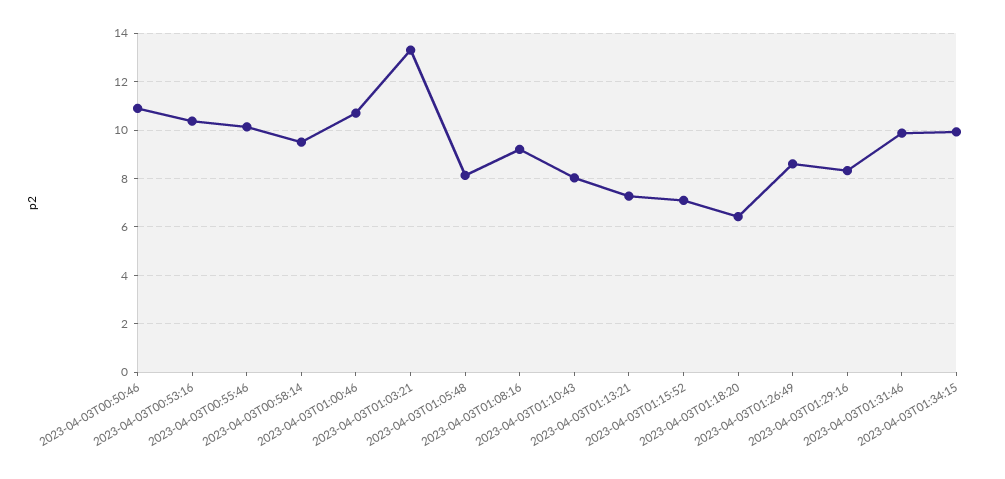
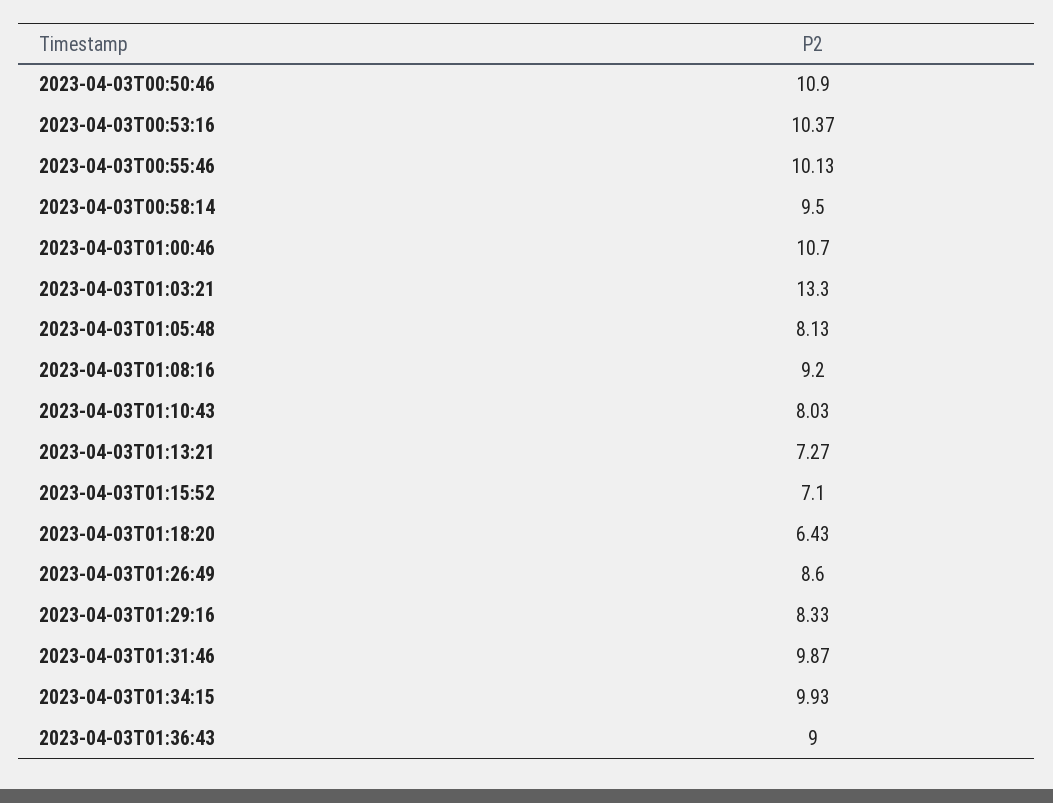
2023-04-03T01:36:43: none -> 9

